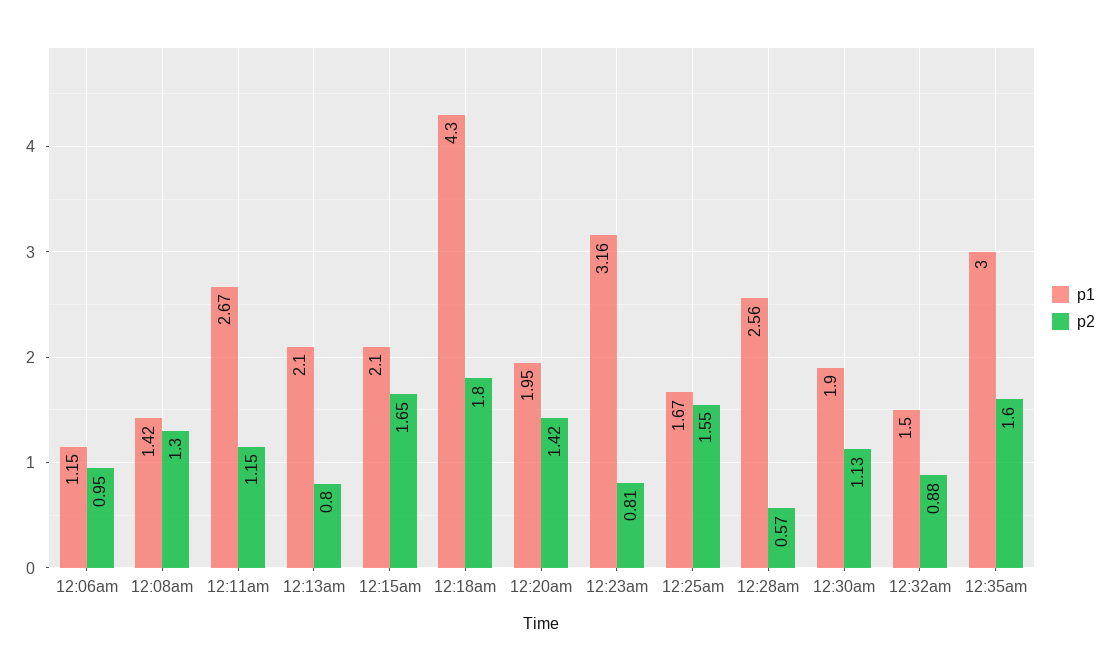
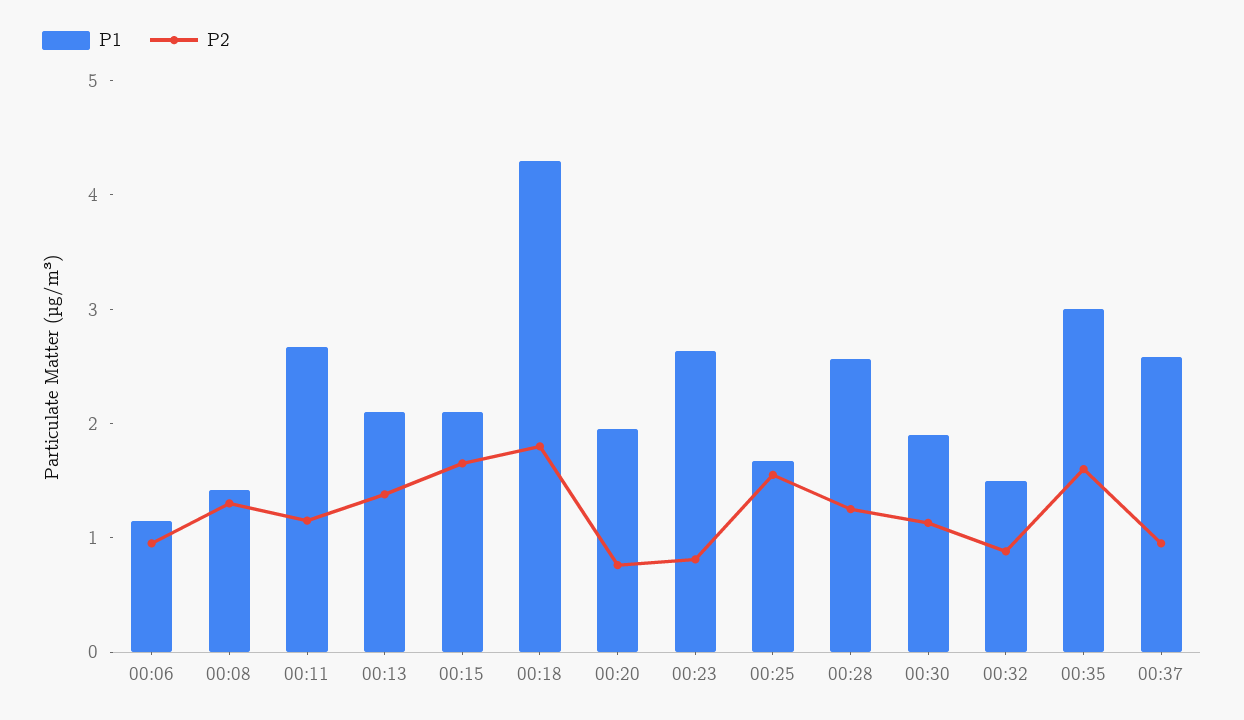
p2, 12:13am: 0.8 -> 1.4
p2, 12:20am: 1.42 -> 0.8
p1, 12:23am: 3.16 -> 2.6
p2, 12:28am: 0.57 -> 1.2
p1, 00:37: none -> 2.6
p2, 00:37: none -> 1

